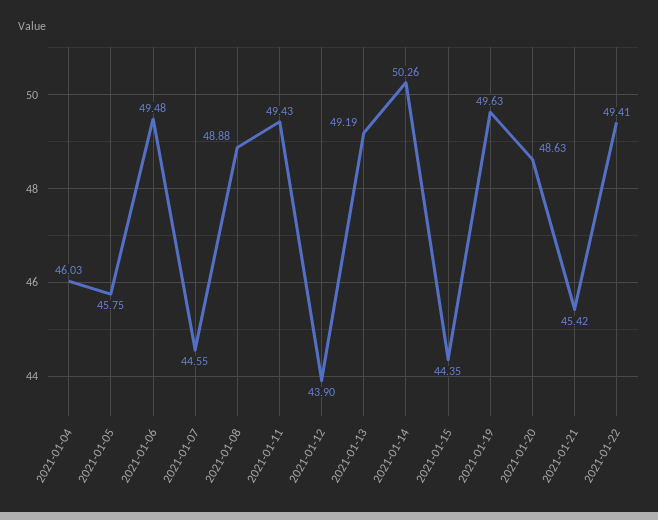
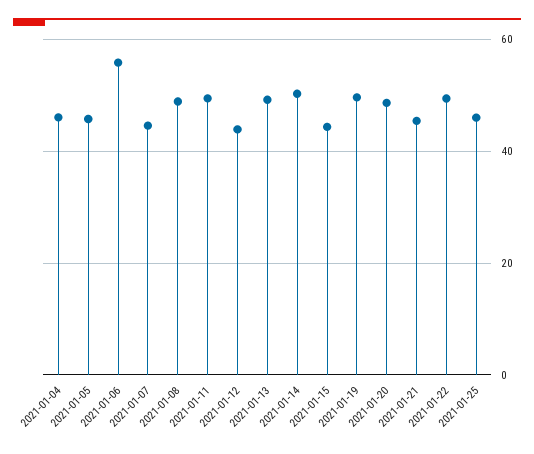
2021-01-06: 49.48 -> 56
2021-01-25: none -> 46

